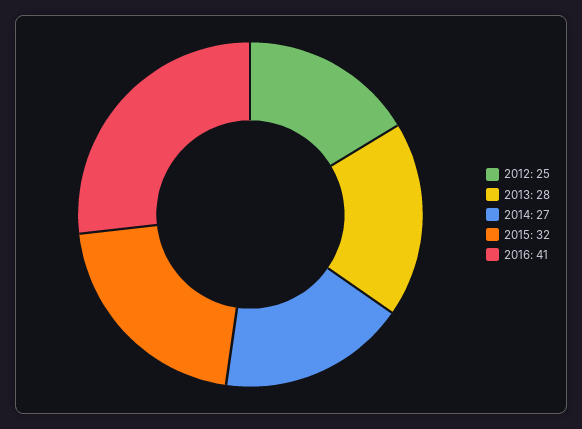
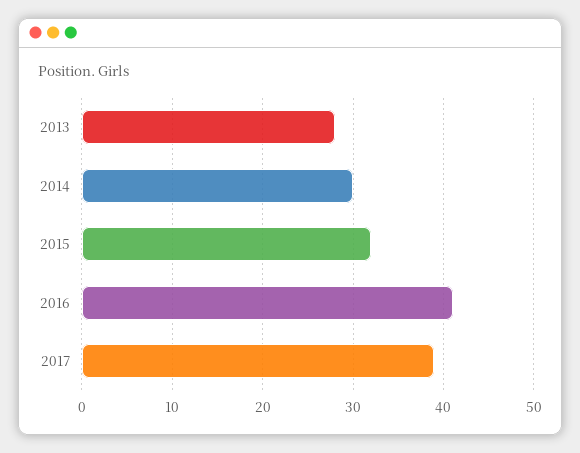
2012: 25 -> none
2014: 27 -> 30
2017: none -> 39

